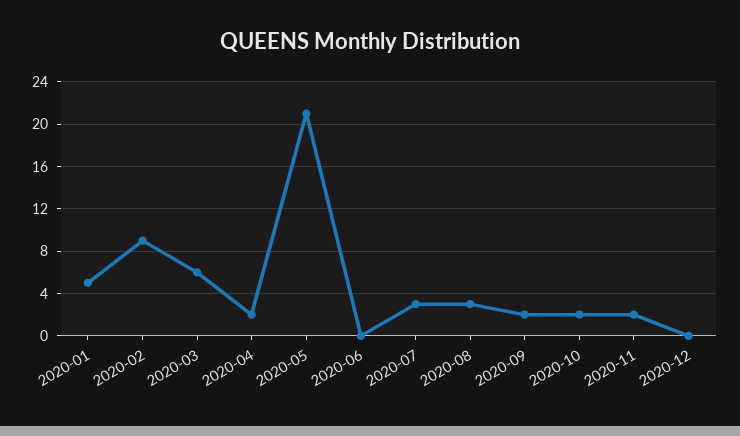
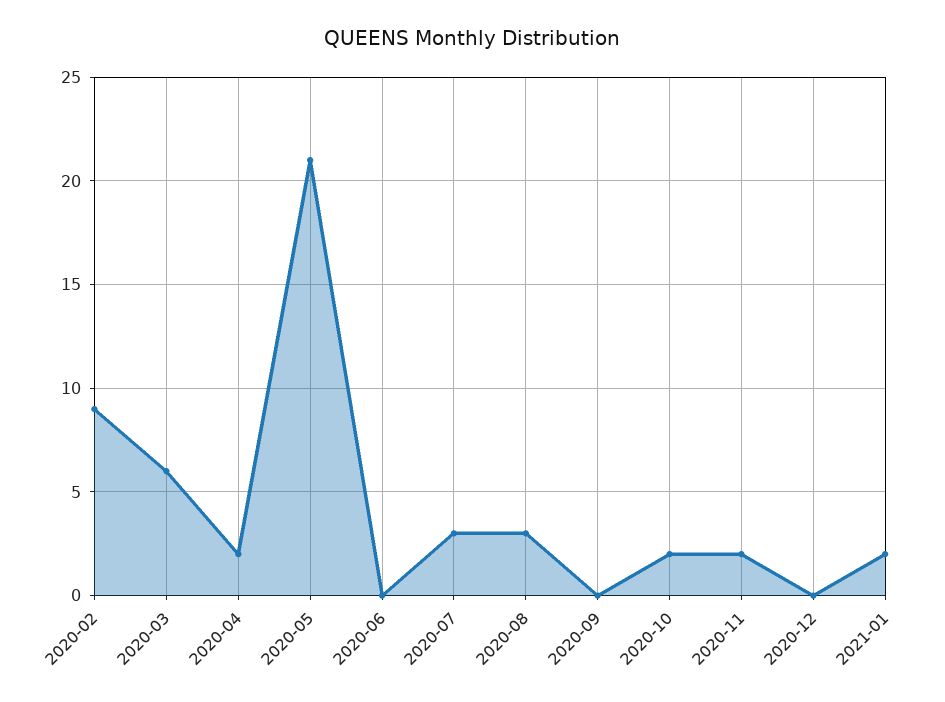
2020-01: 5 -> none
2020-09: 2 -> 0
2021-01: none -> 2

